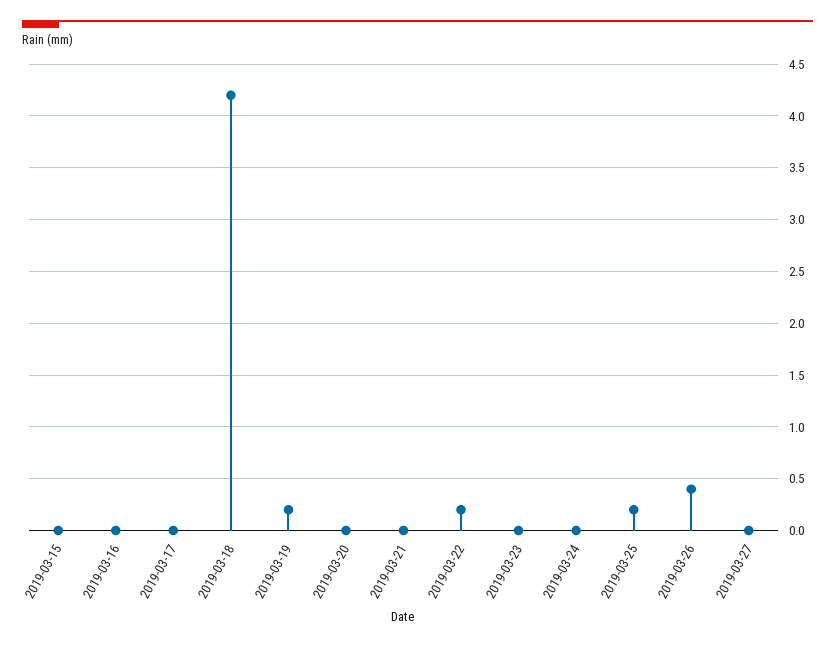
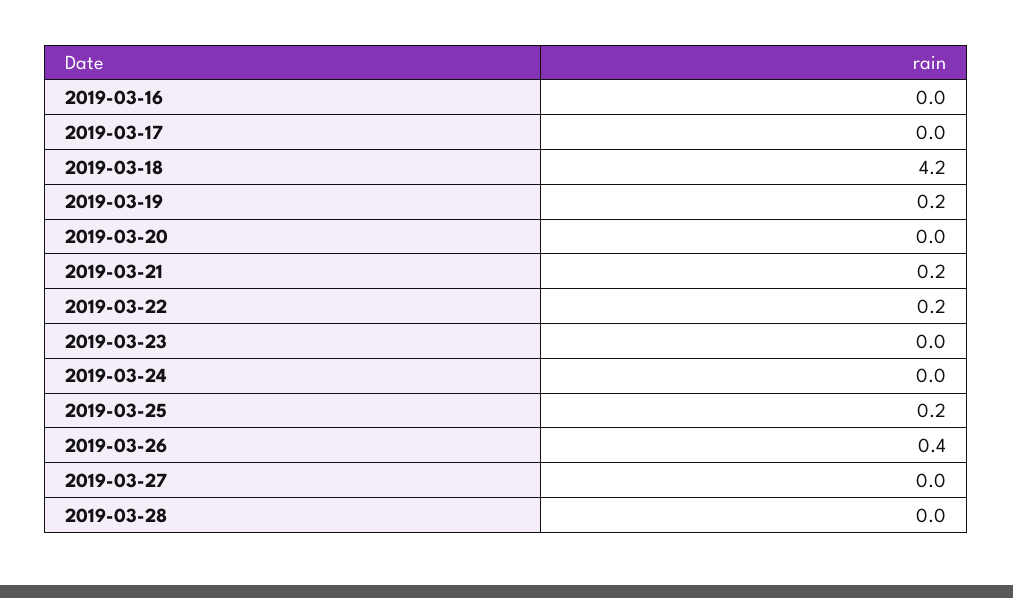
2019-03-15: 0 -> none
2019-03-21: 0 -> 0.2
2019-03-28: none -> 0

